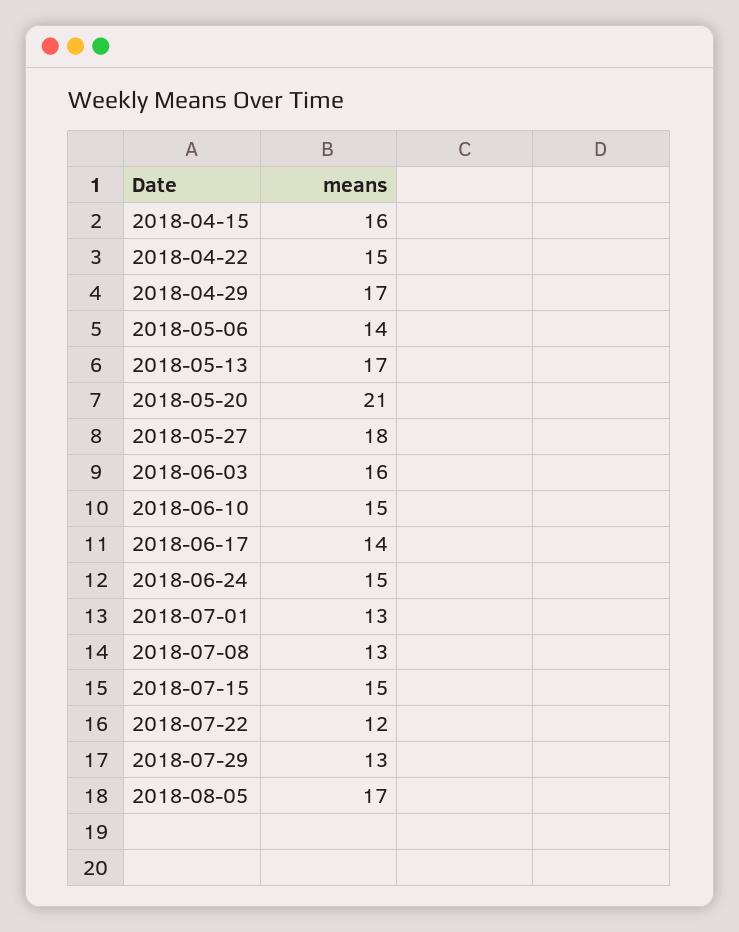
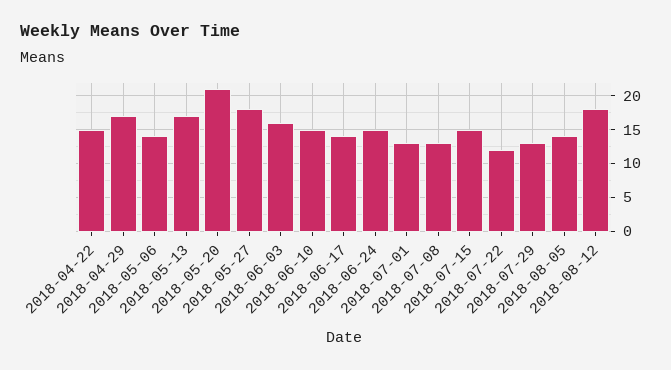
2018-04-15: 16 -> none
2018-08-05: 17 -> 14
2018-08-12: none -> 18

